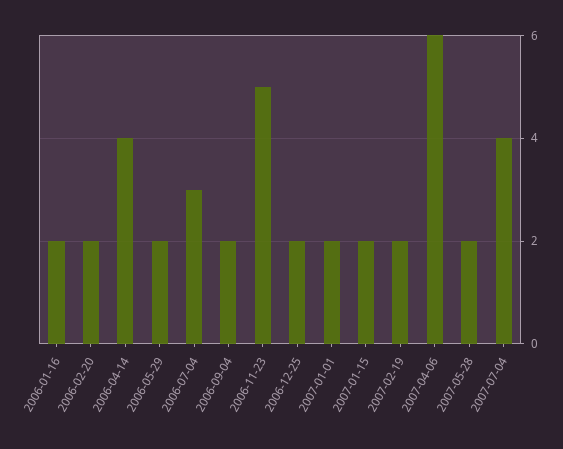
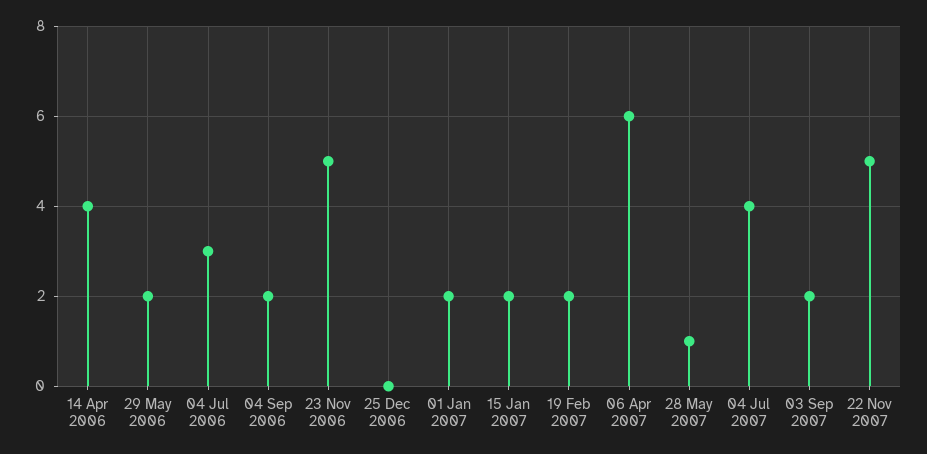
2006-01-16: 2 -> none
2006-02-20: 2 -> none
2006-12-25: 2 -> 0
2007-05-28: 2 -> 1
03 Sep 2007: none -> 2
22 Nov 2007: none -> 5

